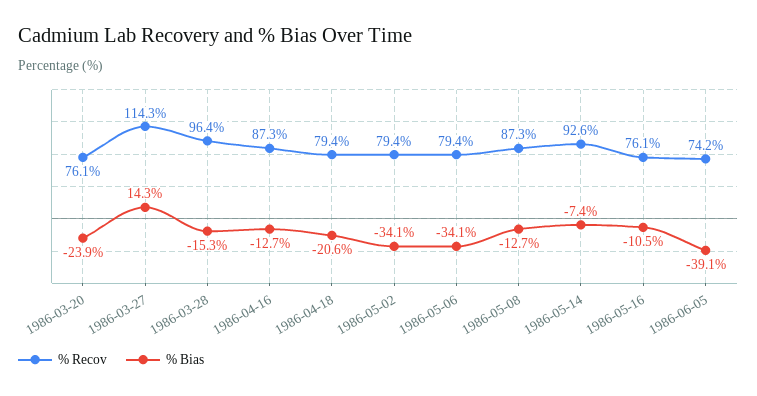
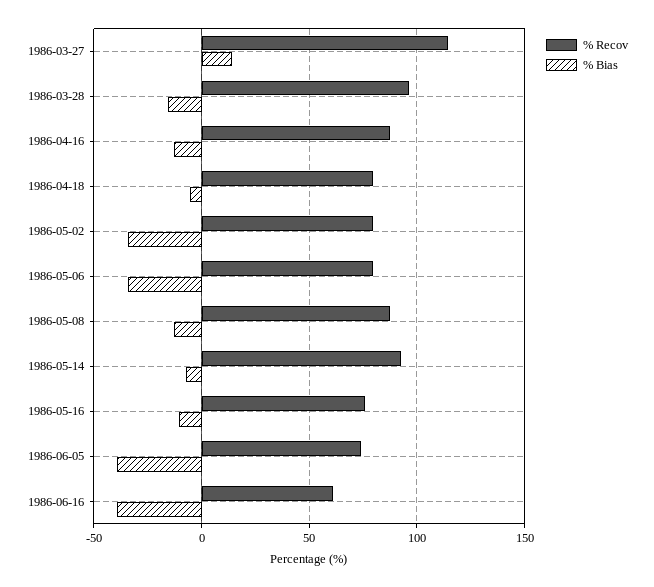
% Recov, 1986-03-20: 76.1 -> none
% Bias, 1986-03-20: -23.9 -> none
% Bias, 1986-04-18: -20.6 -> -5
% Recov, 1986-06-16: none -> 60
% Bias, 1986-06-16: none -> -40

